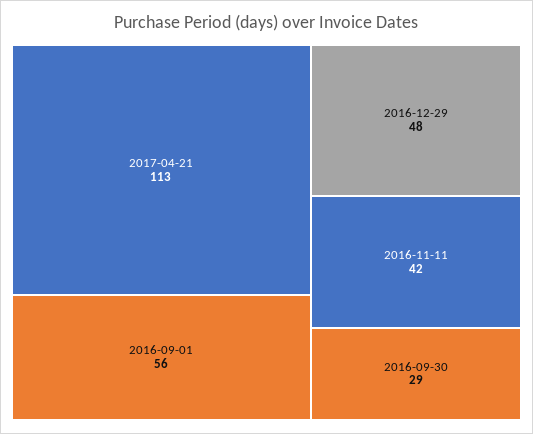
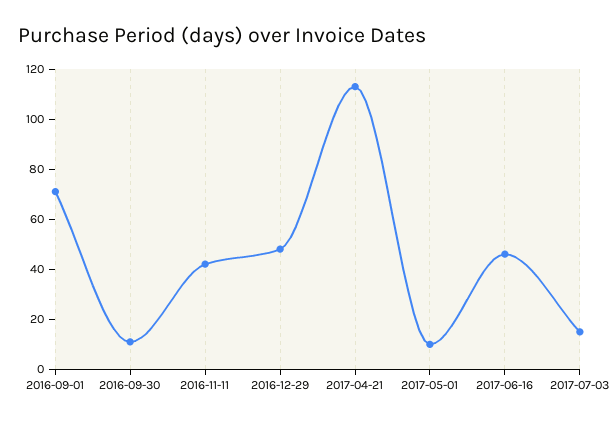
2016-09-01: 56 -> 70
2016-09-30: 29 -> 10
2017-05-01: none -> 10
2017-06-16: none -> 45
2017-07-03: none -> 15

